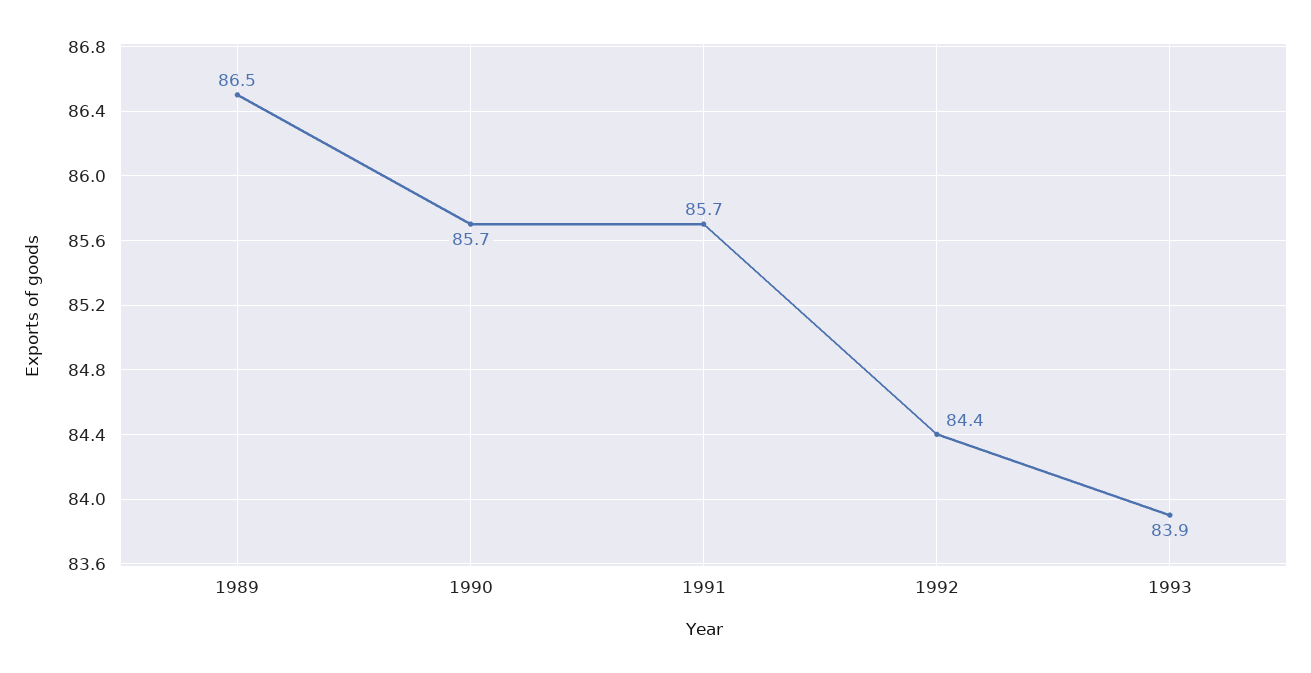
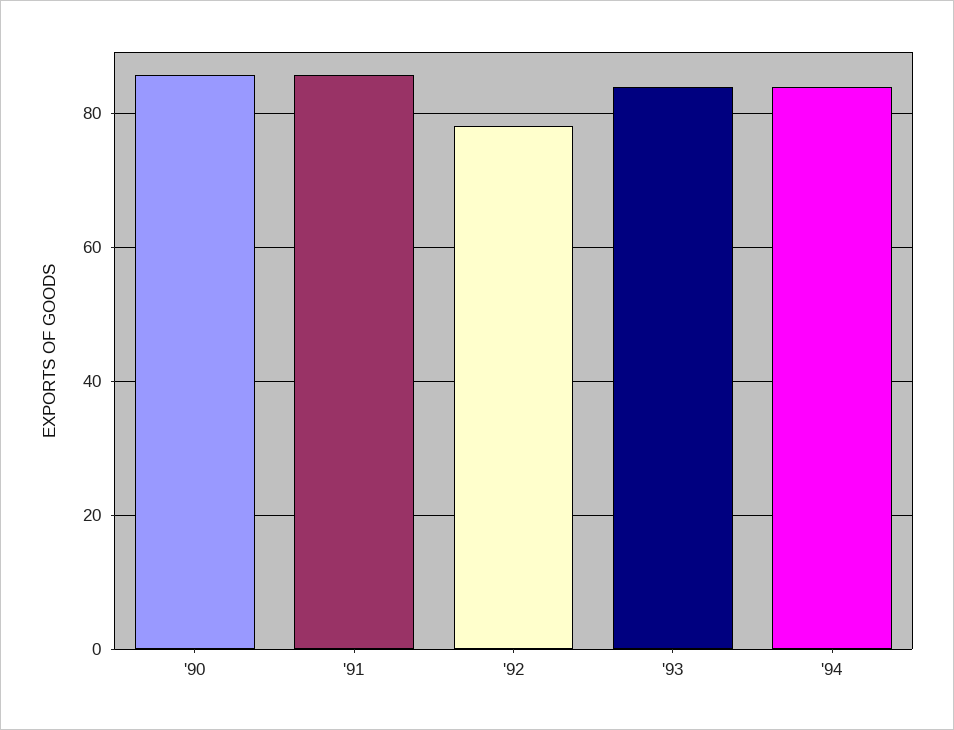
1989: 86.5 -> none
1992: 84.4 -> 78
'94: none -> 84

